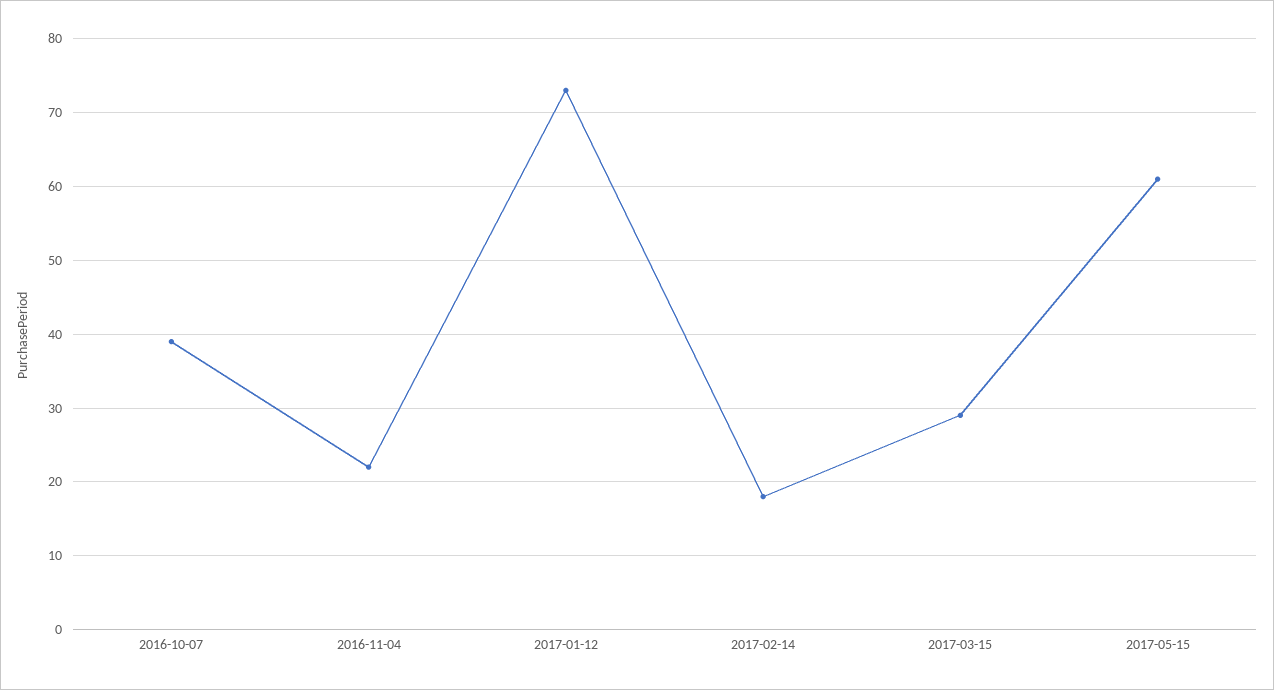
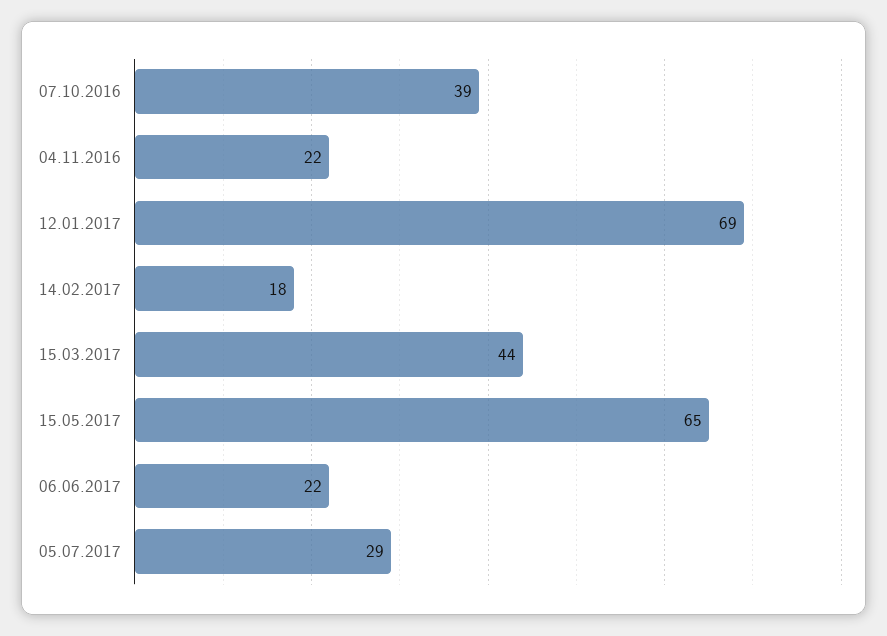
2017-01-12: 73 -> 69
2017-03-15: 29 -> 44
2017-05-15: 61 -> 65
06.06.2017: none -> 22
05.07.2017: none -> 29

